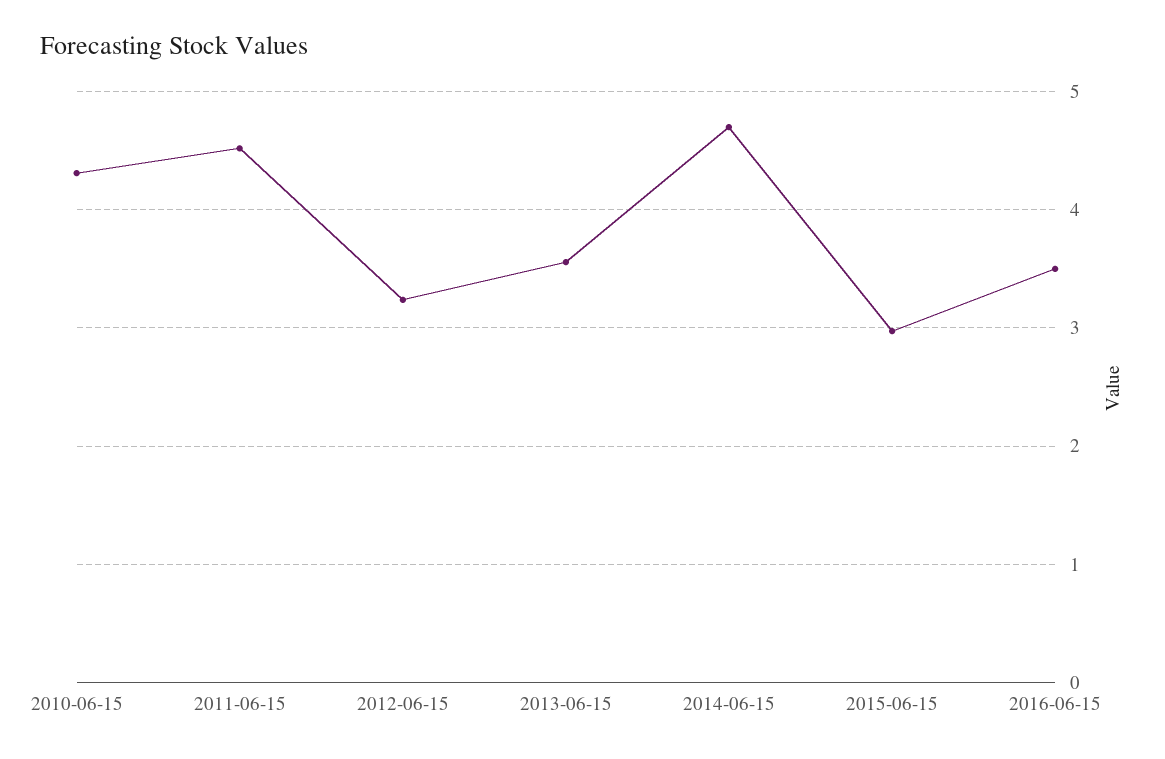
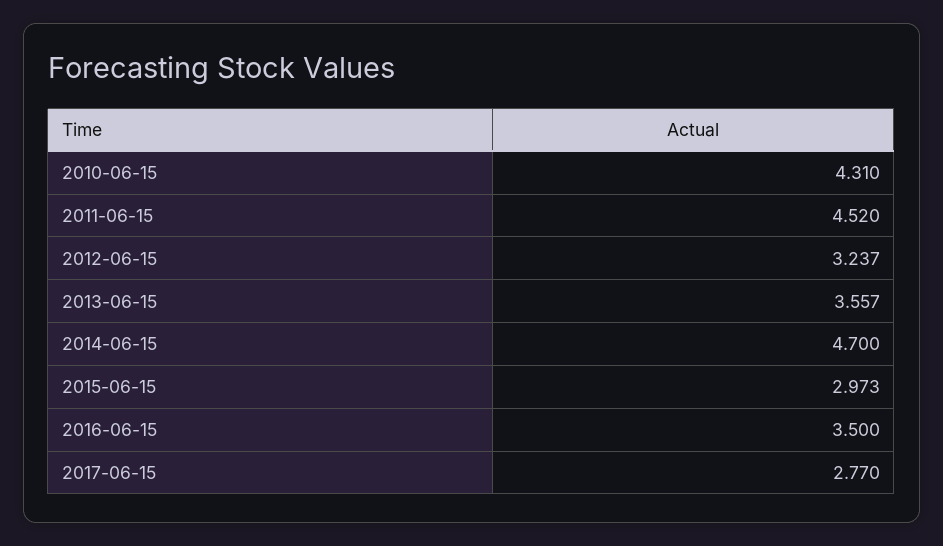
2017-06-15: none -> 2.77

